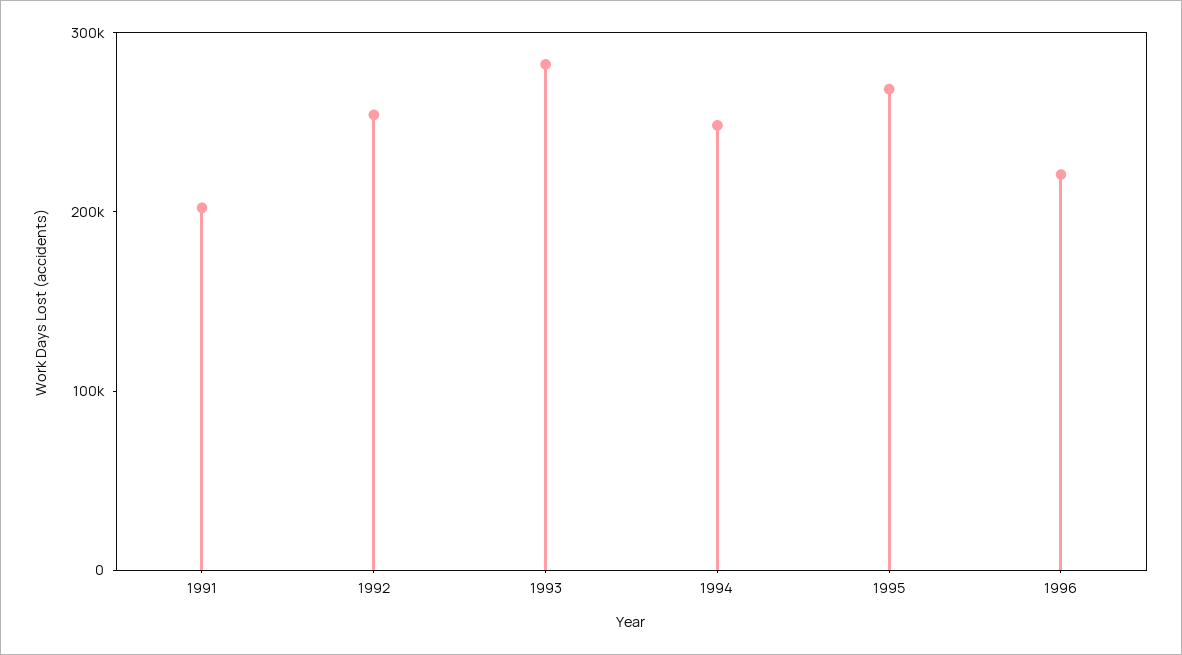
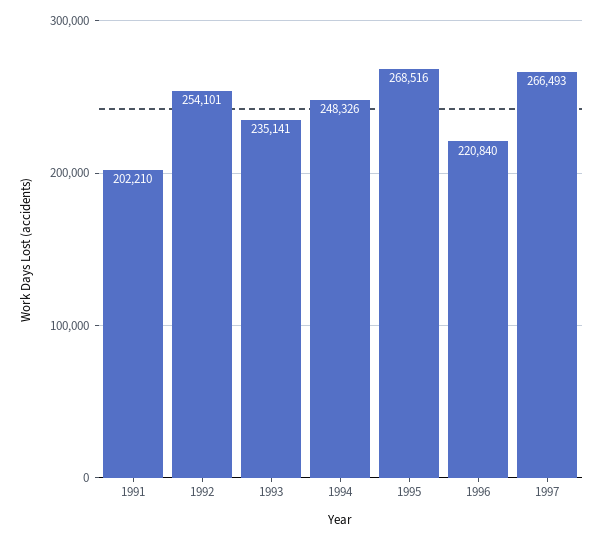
1993: 280000 -> 235141
1997: none -> 266493

